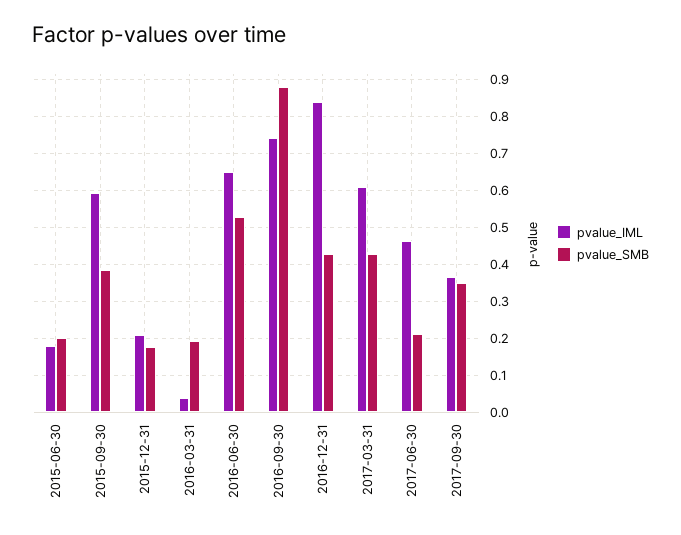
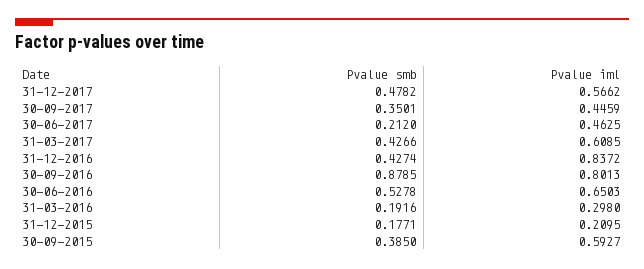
pvalue_IML, 2015-06-30: 0.18 -> none
pvalue_SMB, 2015-06-30: 0.2 -> none
pvalue_IML, 2016-03-31: 0.04 -> 0.298
pvalue_IML, 2016-09-30: 0.74 -> 0.8013
pvalue_IML, 2017-09-30: 0.36 -> 0.4459
pvalue_SMB, 31-12-2017: none -> 0.4782
pvalue_IML, 31-12-2017: none -> 0.5662

